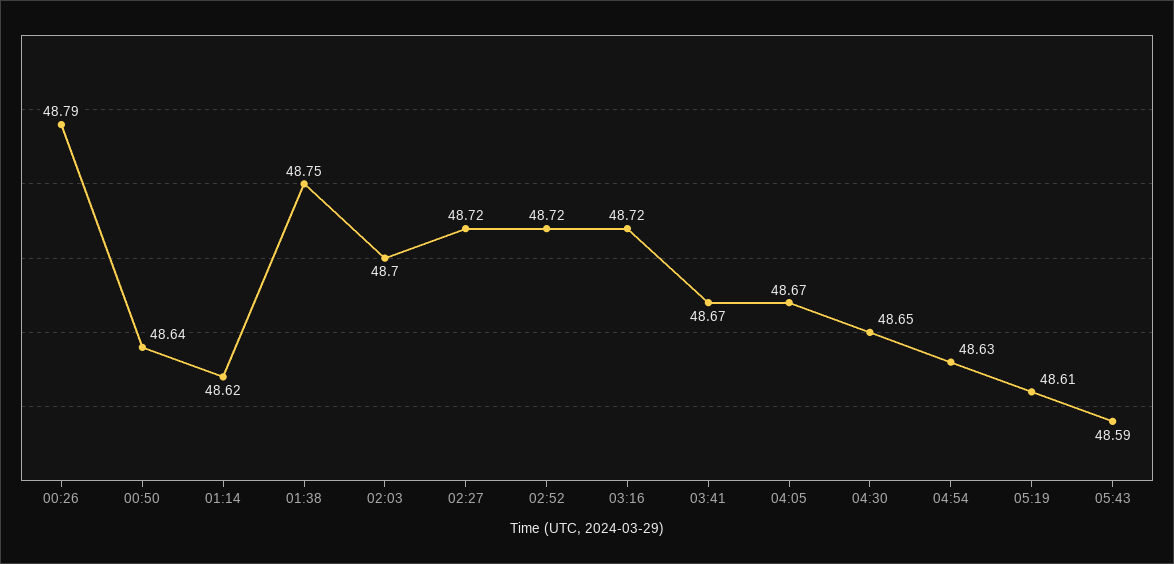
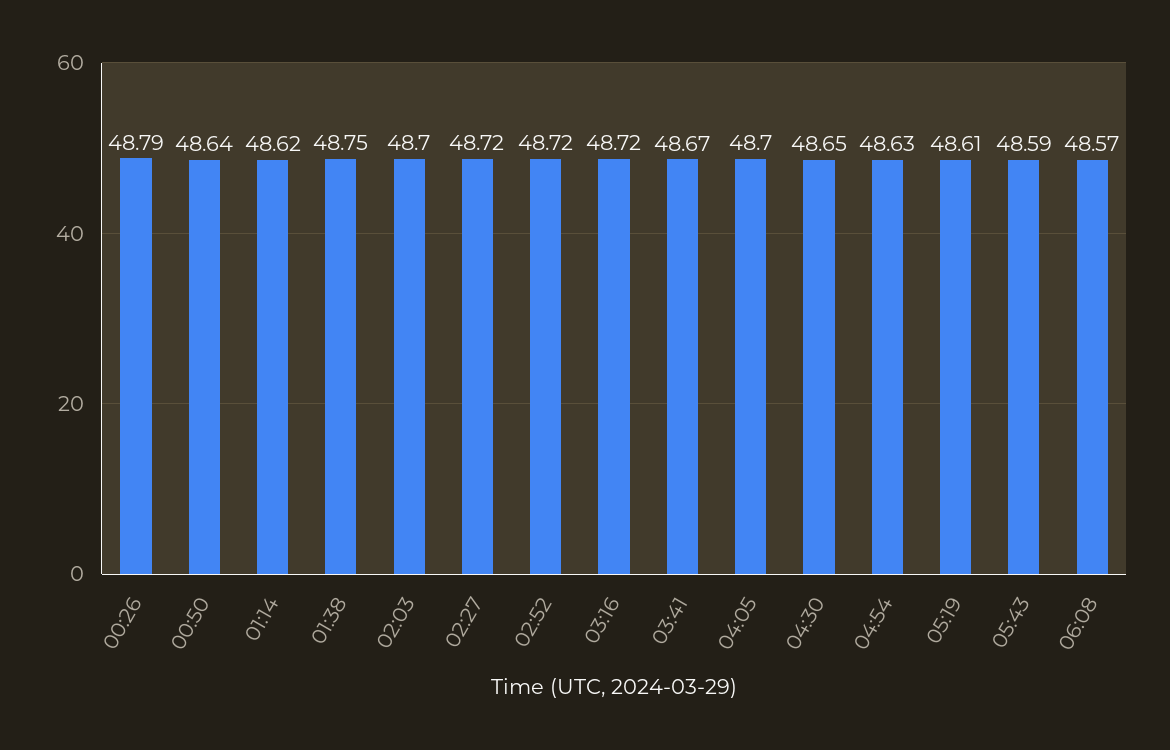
04:05: 48.67 -> 48.7
06:08: none -> 48.57

